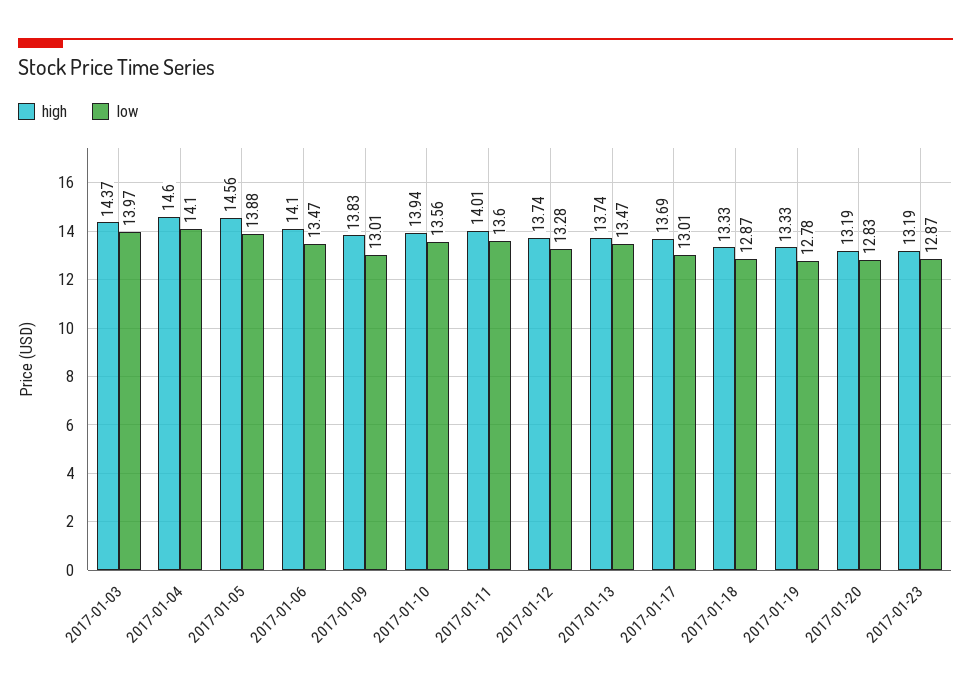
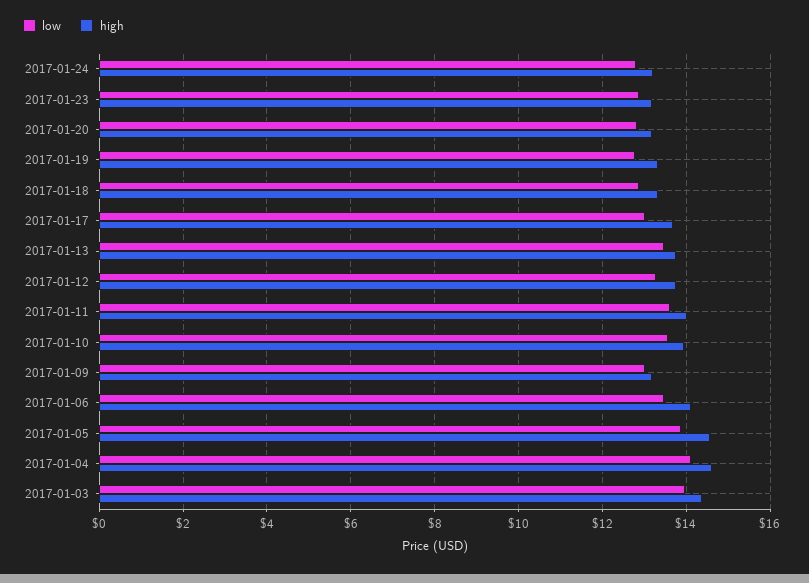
high, 2017-01-09: 13.83 -> 13.2
low, 2017-01-24: none -> 12.8
high, 2017-01-24: none -> 13.2

